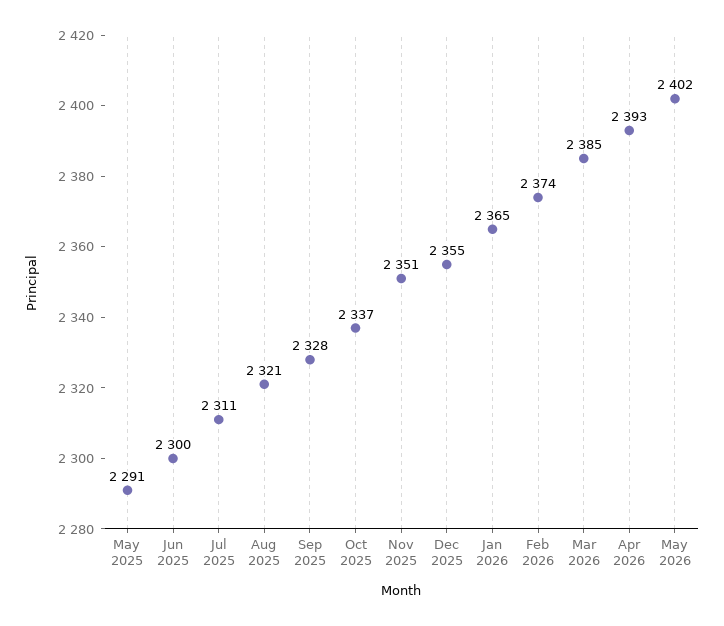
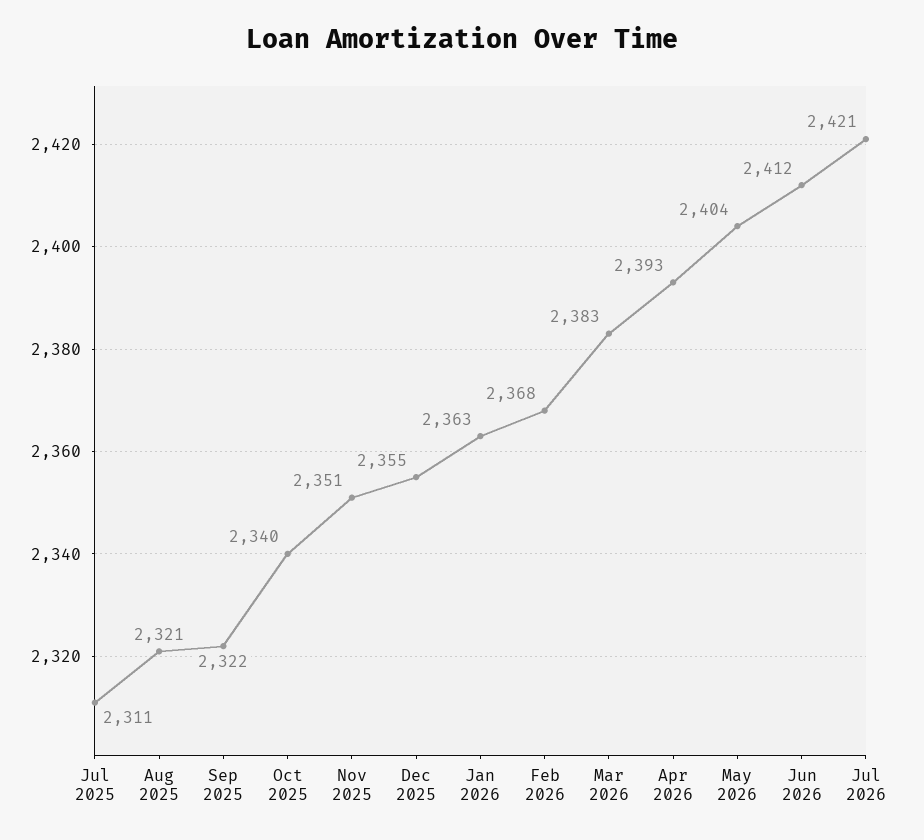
May 2025: 2291 -> none
Jun 2025: 2300 -> none
Sep 2025: 2328 -> 2322
Oct 2025: 2337 -> 2340
Jan 2026: 2365 -> 2363
Feb 2026: 2374 -> 2368
Mar 2026: 2385 -> 2383
May 2026: 2402 -> 2404
Jun 2026: none -> 2412
Jul 2026: none -> 2421

